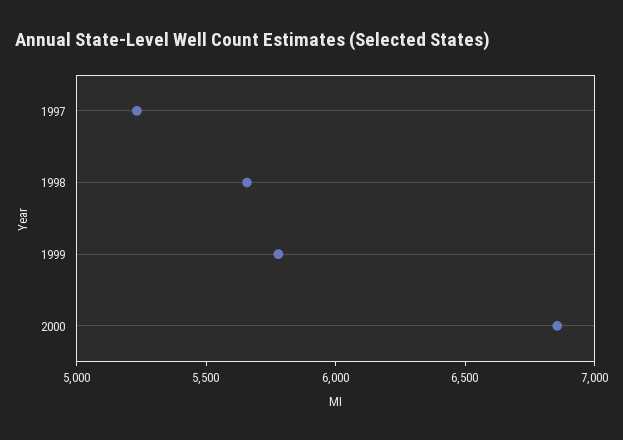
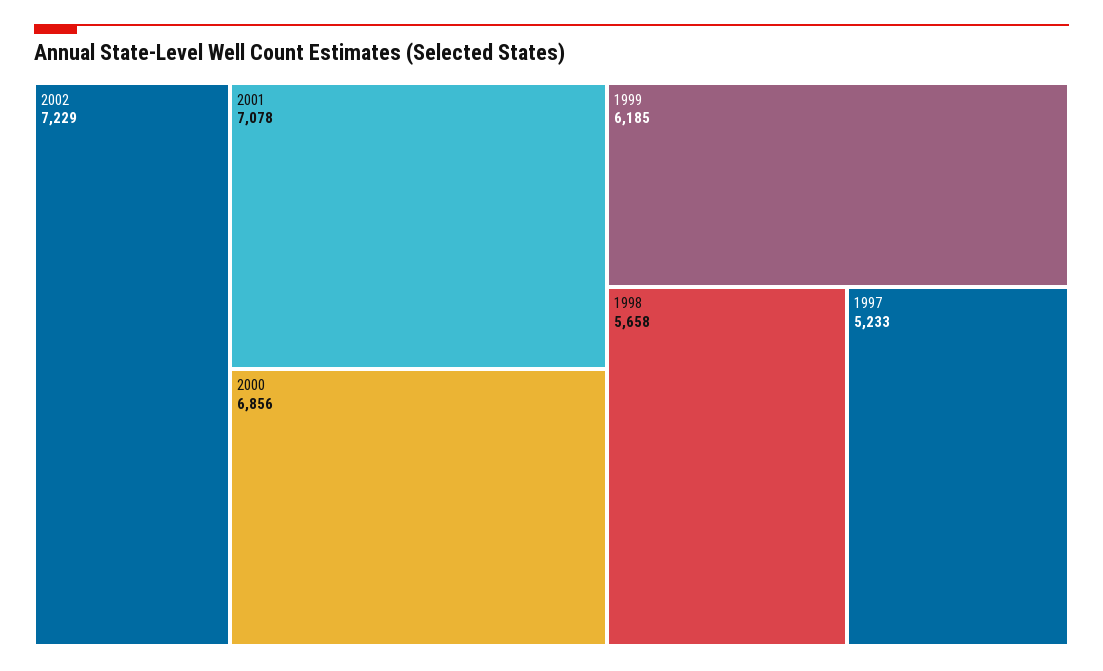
1999: 5800 -> 6185
2002: none -> 7229
2001: none -> 7078

